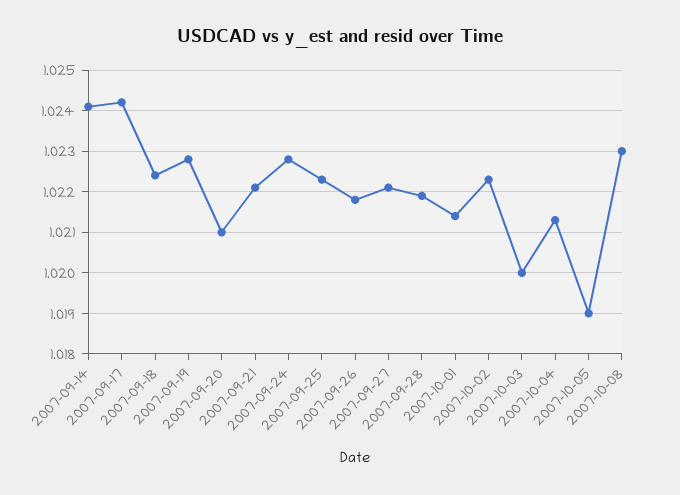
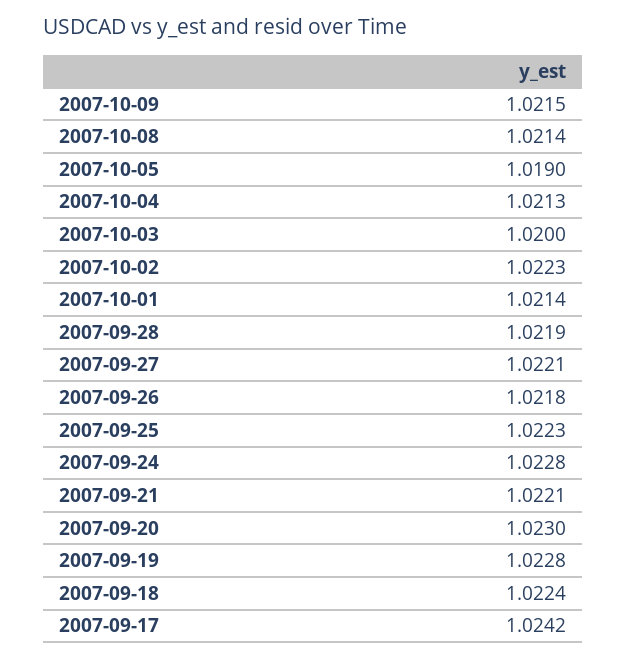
2007-09-14: 1.024 -> none
2007-09-20: 1.021 -> 1.023
2007-10-08: 1.023 -> 1.0214
2007-10-09: none -> 1.0215

